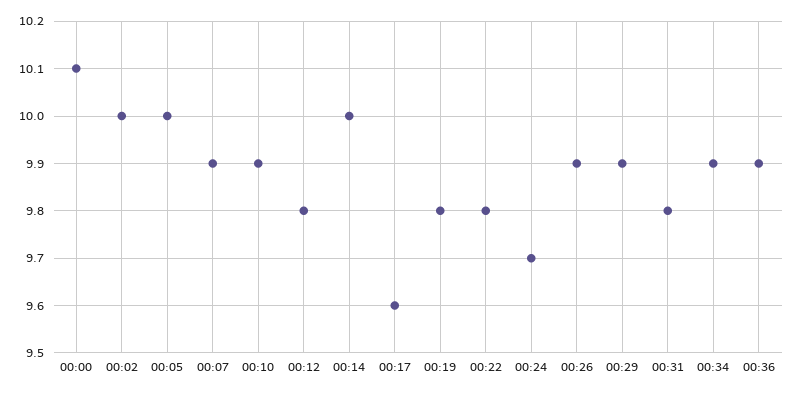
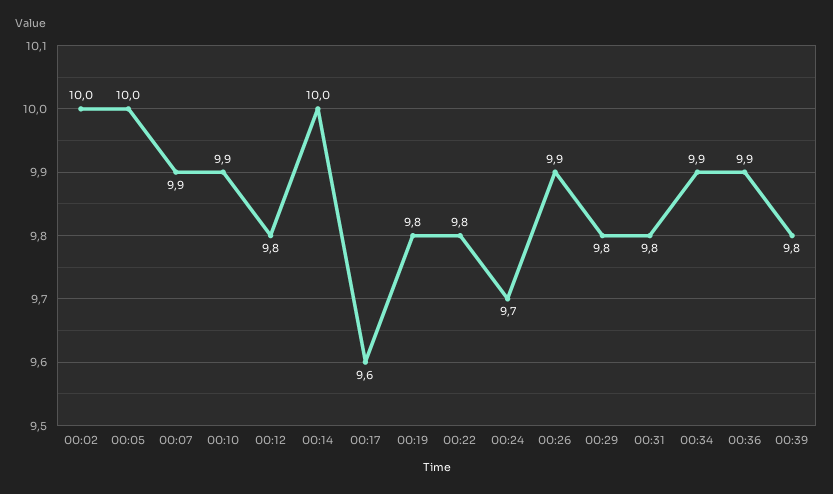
00:00: 10.1 -> none
00:29: 9.9 -> 9.8
00:39: none -> 9.8

